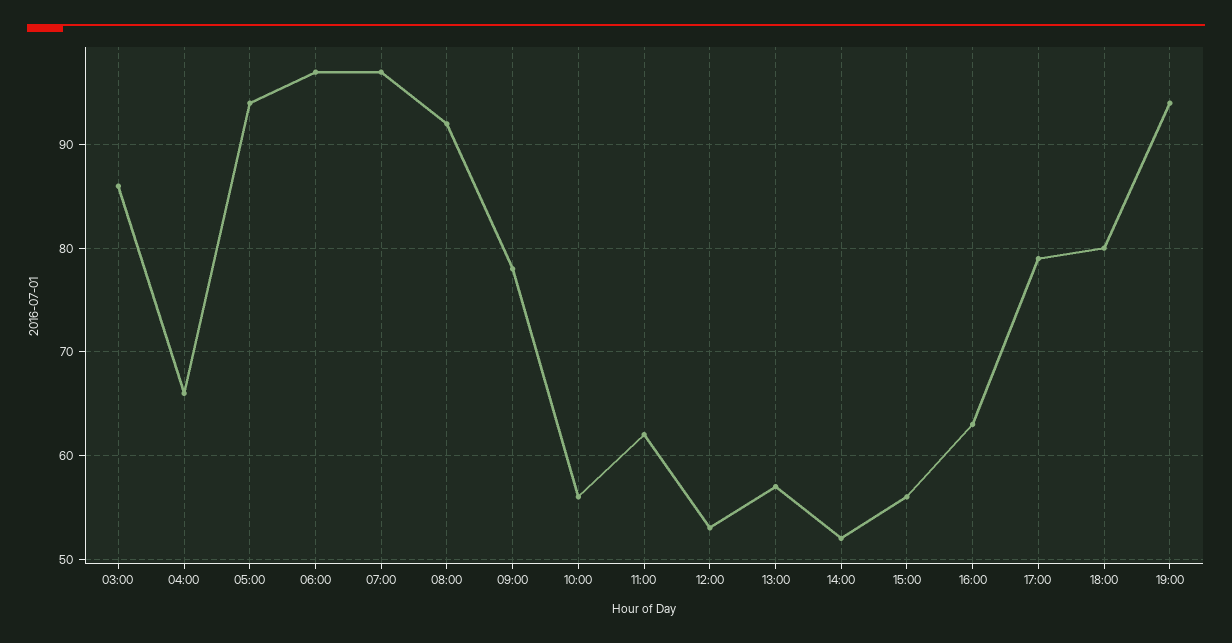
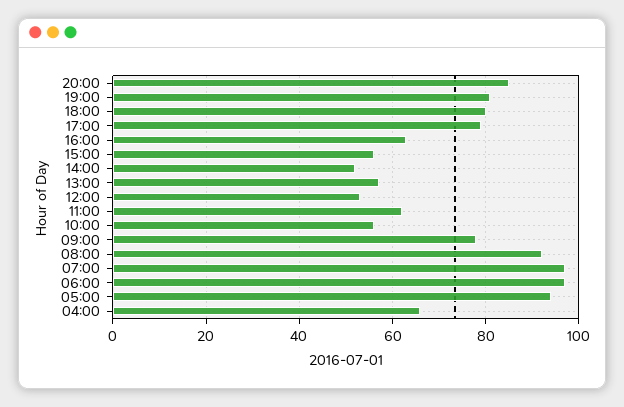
03:00: 86 -> none
19:00: 94 -> 80
20:00: none -> 85

